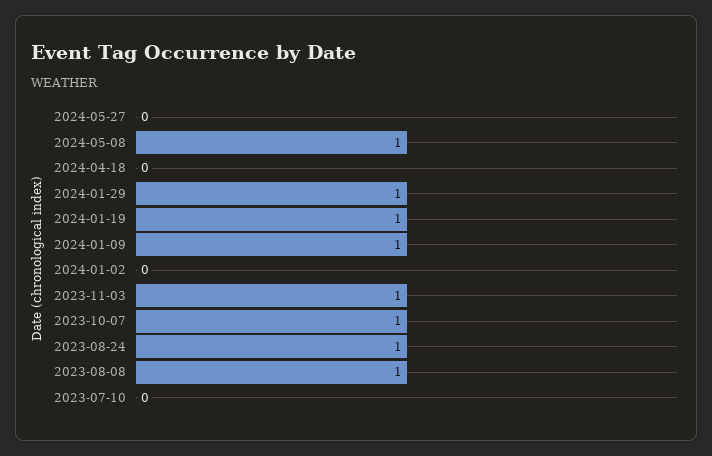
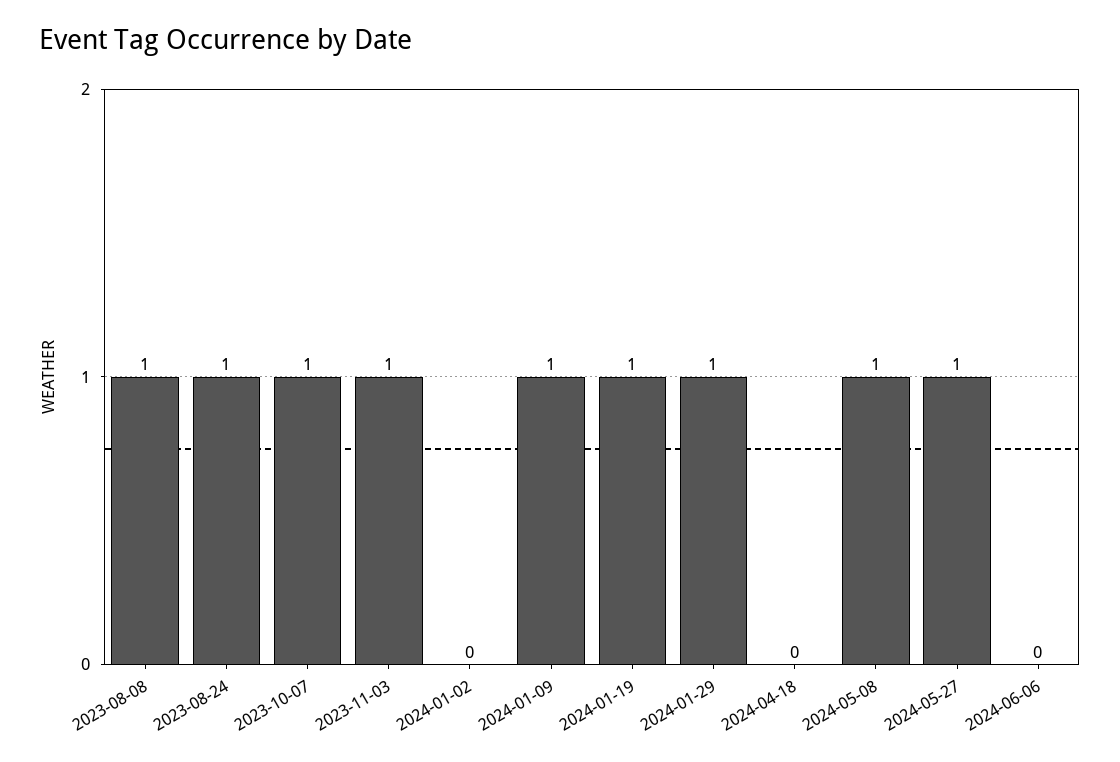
2024-05-27: 0 -> 1
2023-07-10: 0 -> none
2024-06-06: none -> 0

